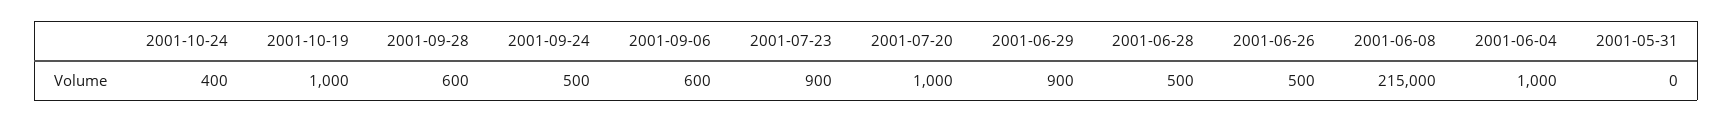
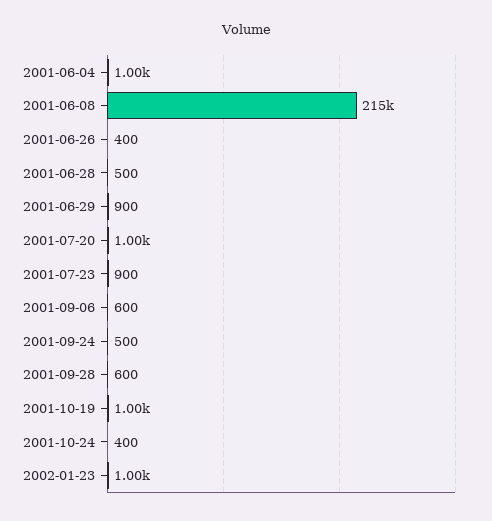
2001-06-26: 500 -> 400
2001-05-31: 0 -> none
2002-01-23: none -> 1000

